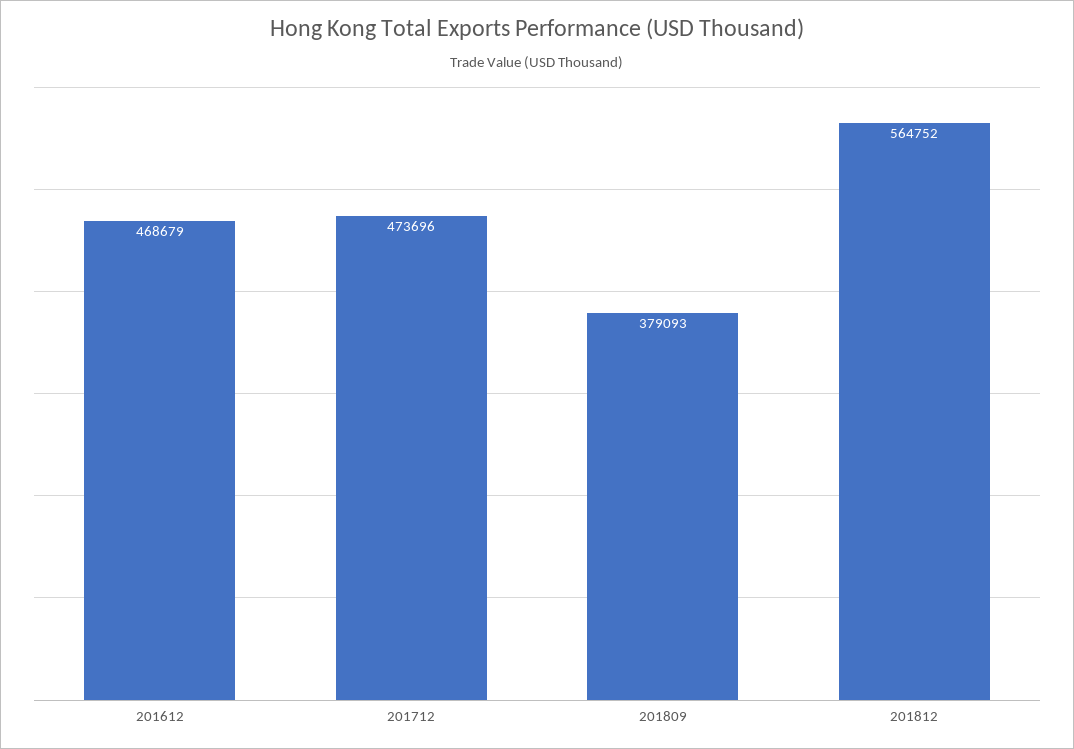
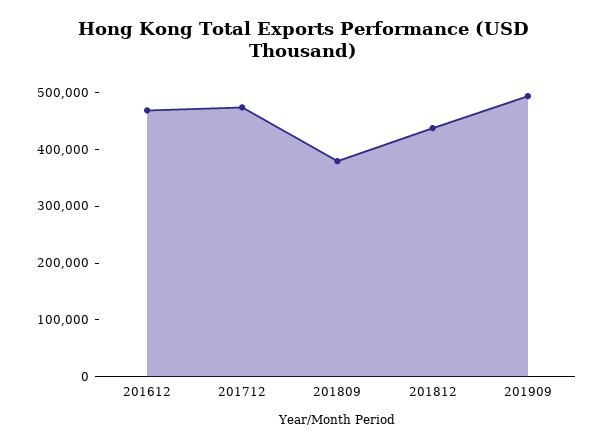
201812: 564752 -> 440000
201909: none -> 500000

